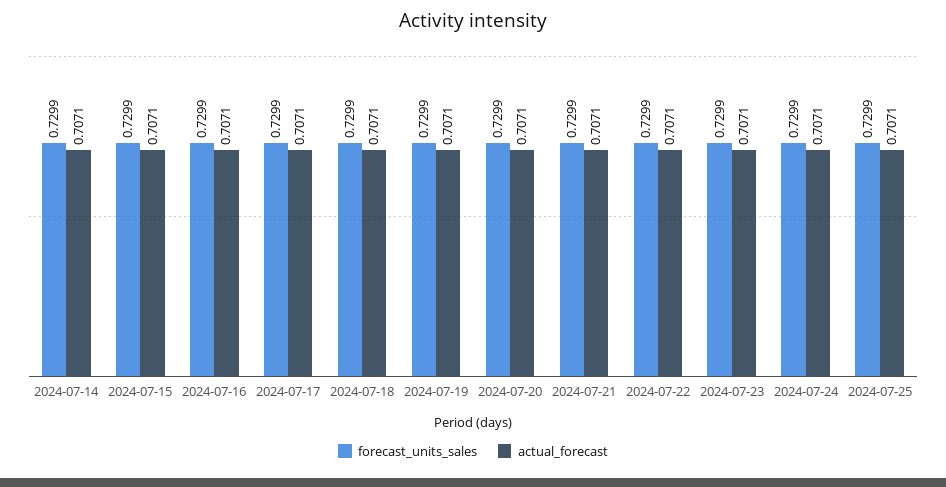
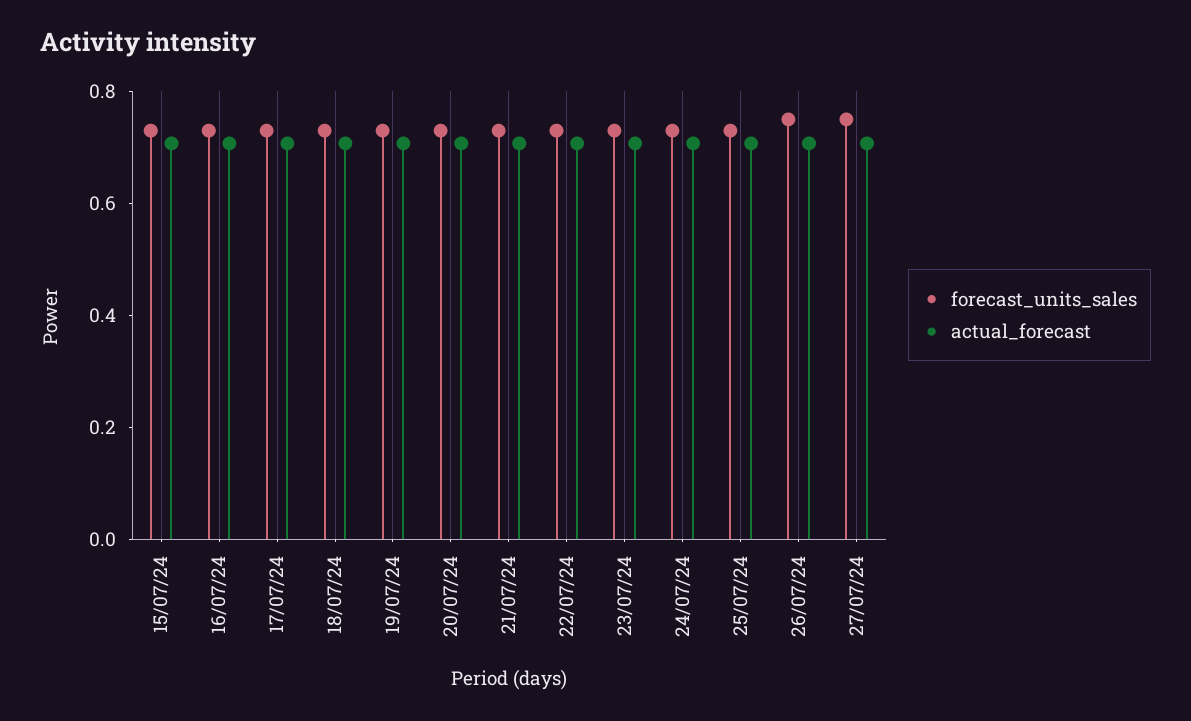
forecast_units_sales, 2024-07-14: 0.7299 -> none
actual_forecast, 2024-07-14: 0.7071 -> none
forecast_units_sales, 26/07/24: none -> 0.75
actual_forecast, 26/07/24: none -> 0.7
forecast_units_sales, 27/07/24: none -> 0.75
actual_forecast, 27/07/24: none -> 0.7

